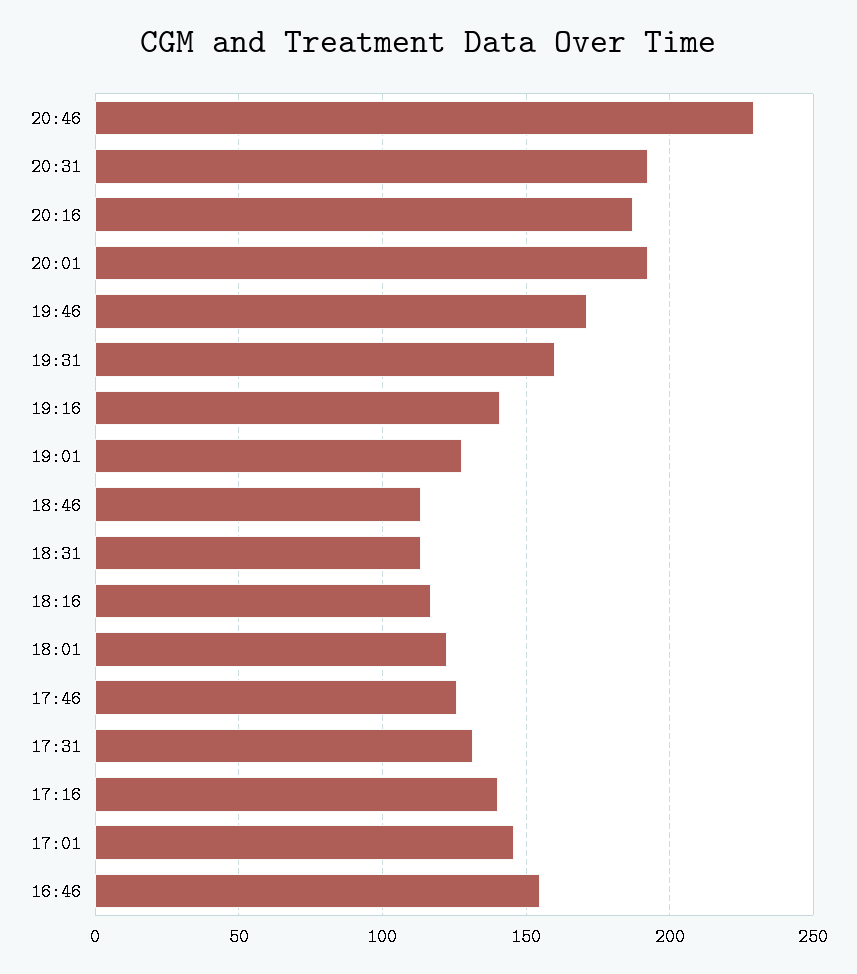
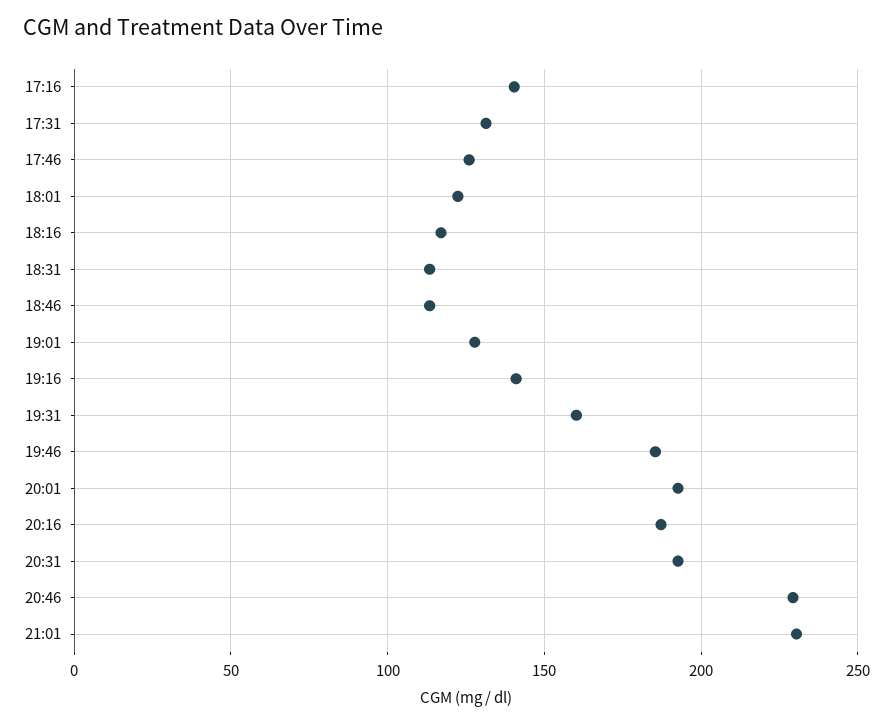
19:46: 170 -> 185
17:01: 145 -> none
16:46: 155 -> none
21:01: none -> 230

